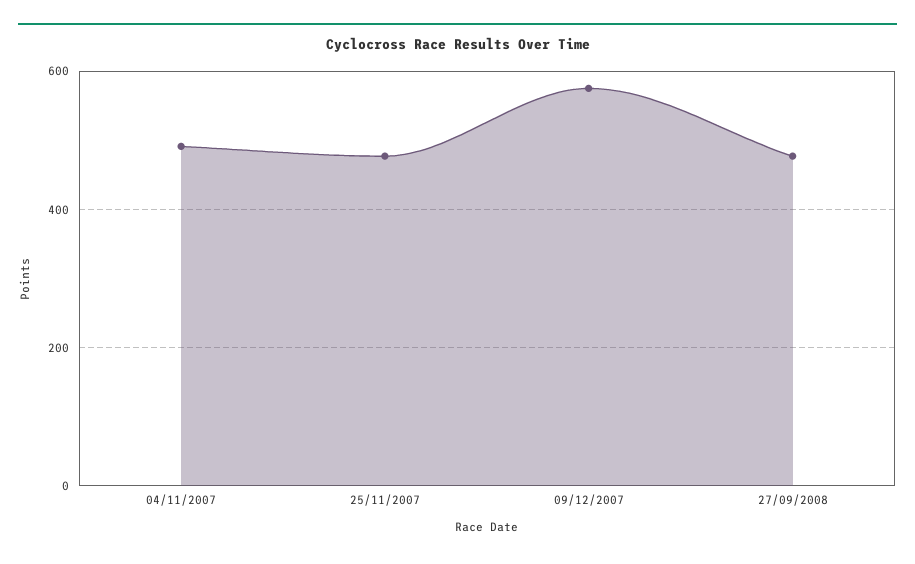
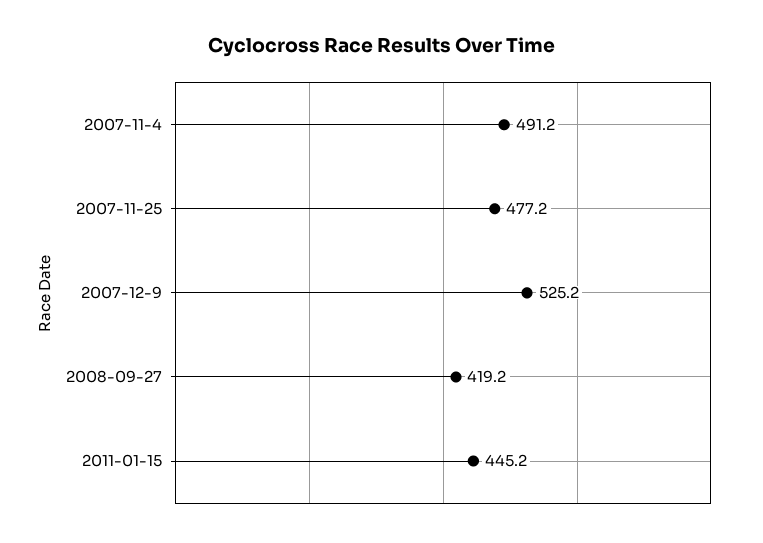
09/12/2007: 580 -> 525.2
27/09/2008: 480 -> 419.2
2011-01-15: none -> 445.2

